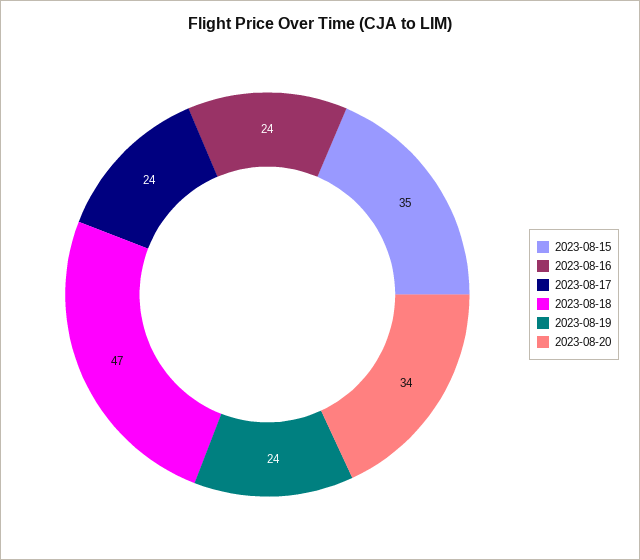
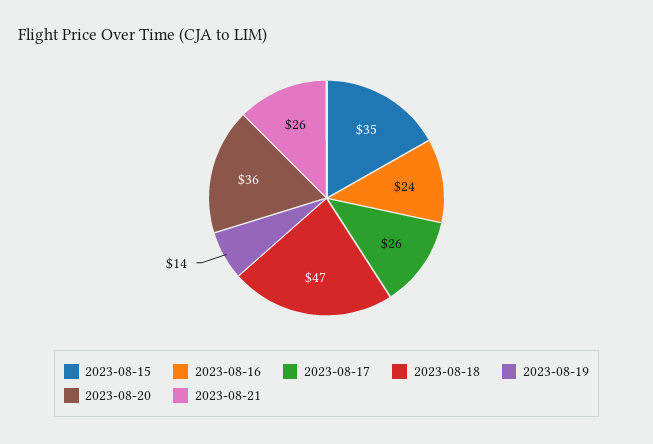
2023-08-17: 24 -> 26
2023-08-19: 24 -> 14
2023-08-20: 34 -> 36
2023-08-21: none -> 26

